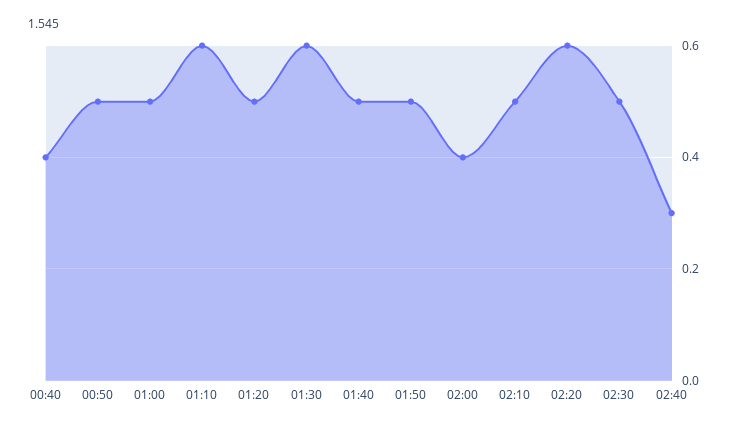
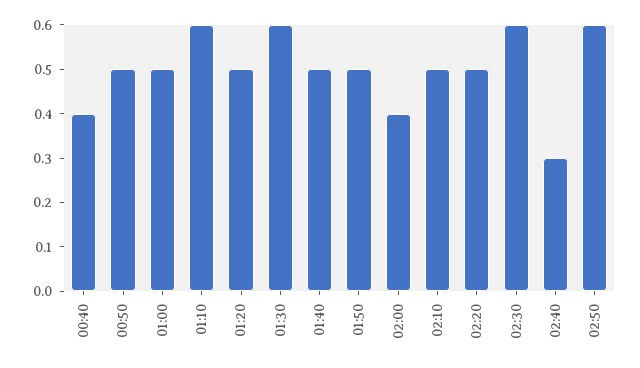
02:20: 0.6 -> 0.5
02:30: 0.5 -> 0.6
02:50: none -> 0.6

